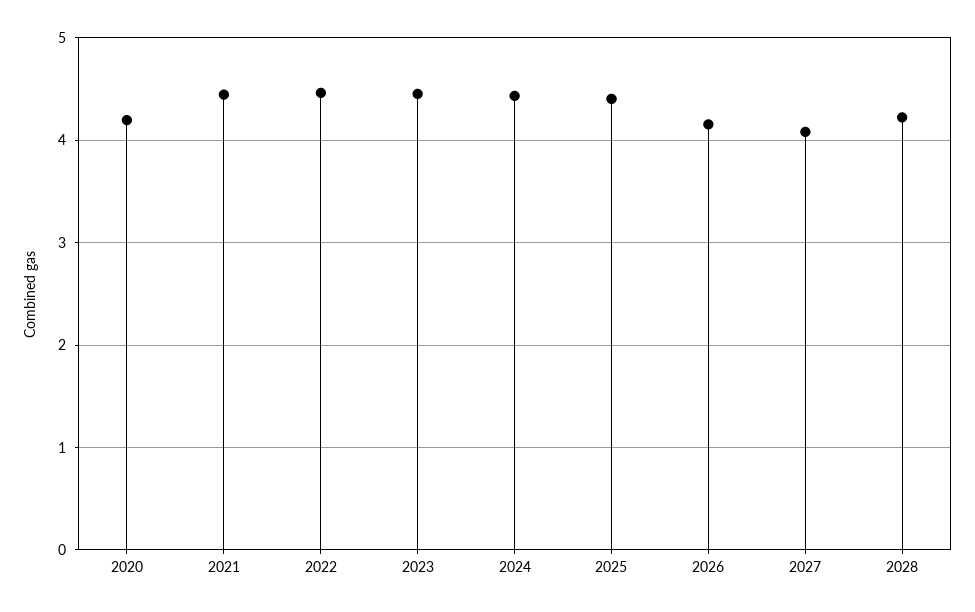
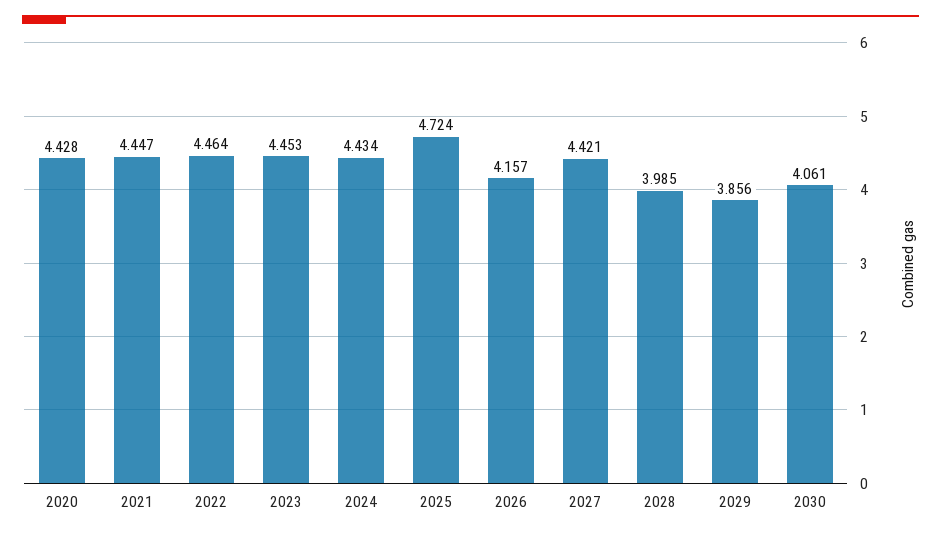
2020: 4.2 -> 4.428
2025: 4.4 -> 4.724
2027: 4.1 -> 4.421
2028: 4.2 -> 3.985
2029: none -> 3.856
2030: none -> 4.061

